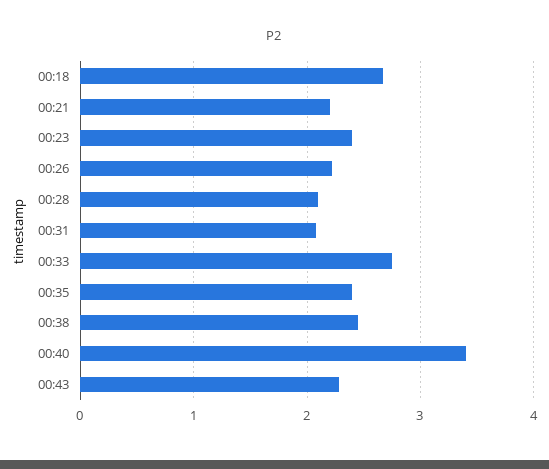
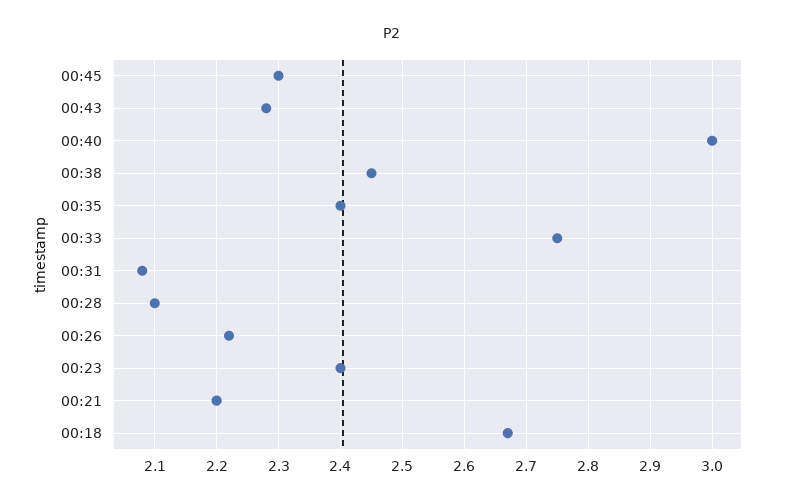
00:40: 3.4 -> 3
00:45: none -> 2.3

